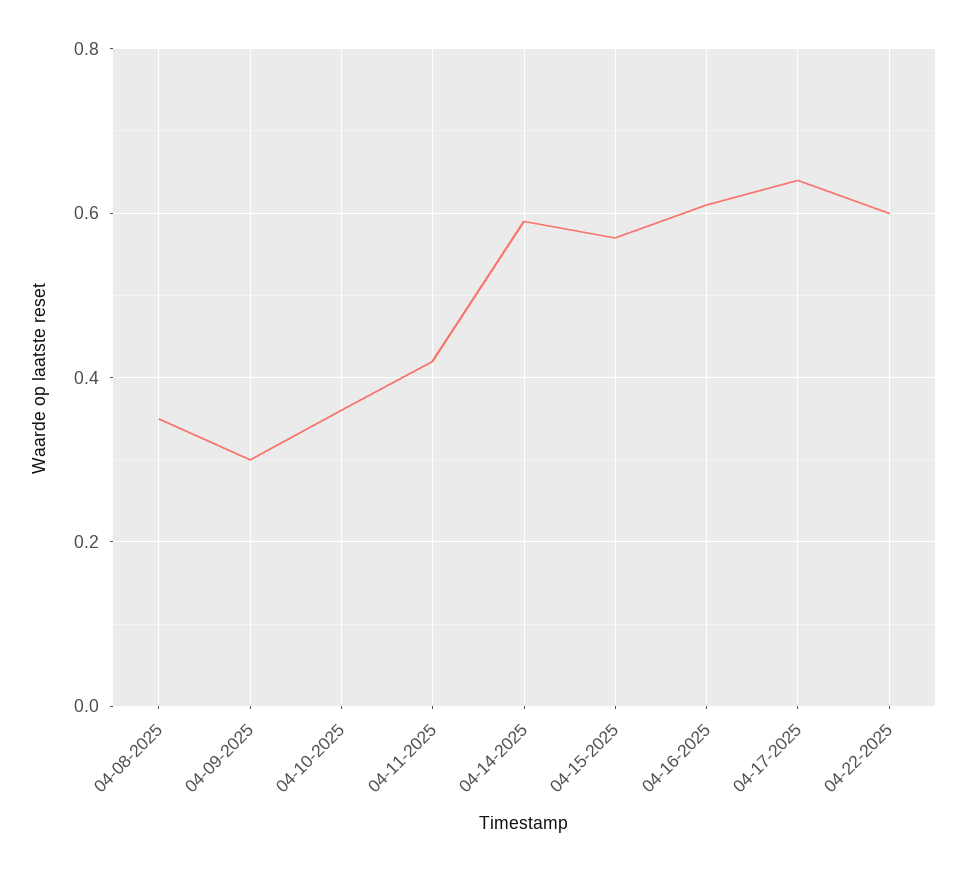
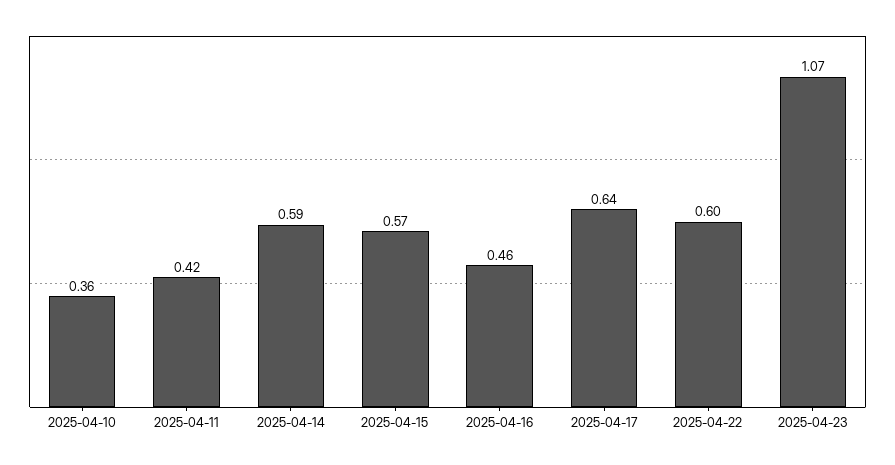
04-08-2025: 0.35 -> none
04-09-2025: 0.3 -> none
04-16-2025: 0.6 -> 0.46
2025-04-23: none -> 1.07

